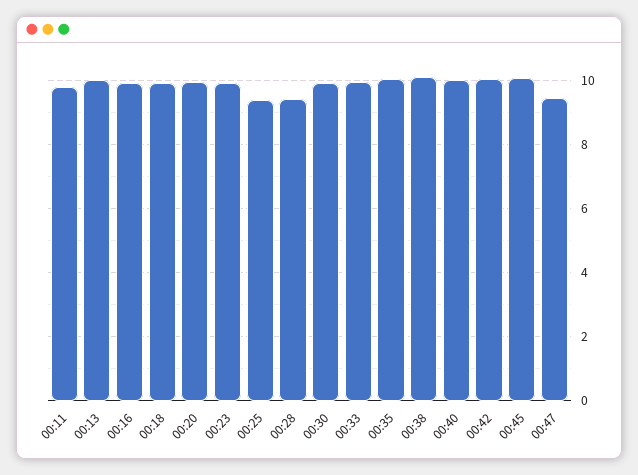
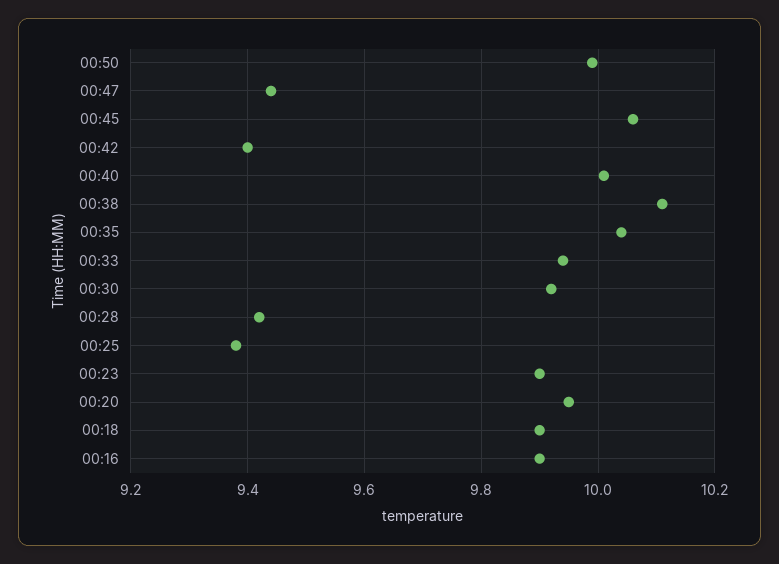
00:11: 9.8 -> none
00:13: 10 -> none
00:42: 10 -> 9.4
00:50: none -> 10

